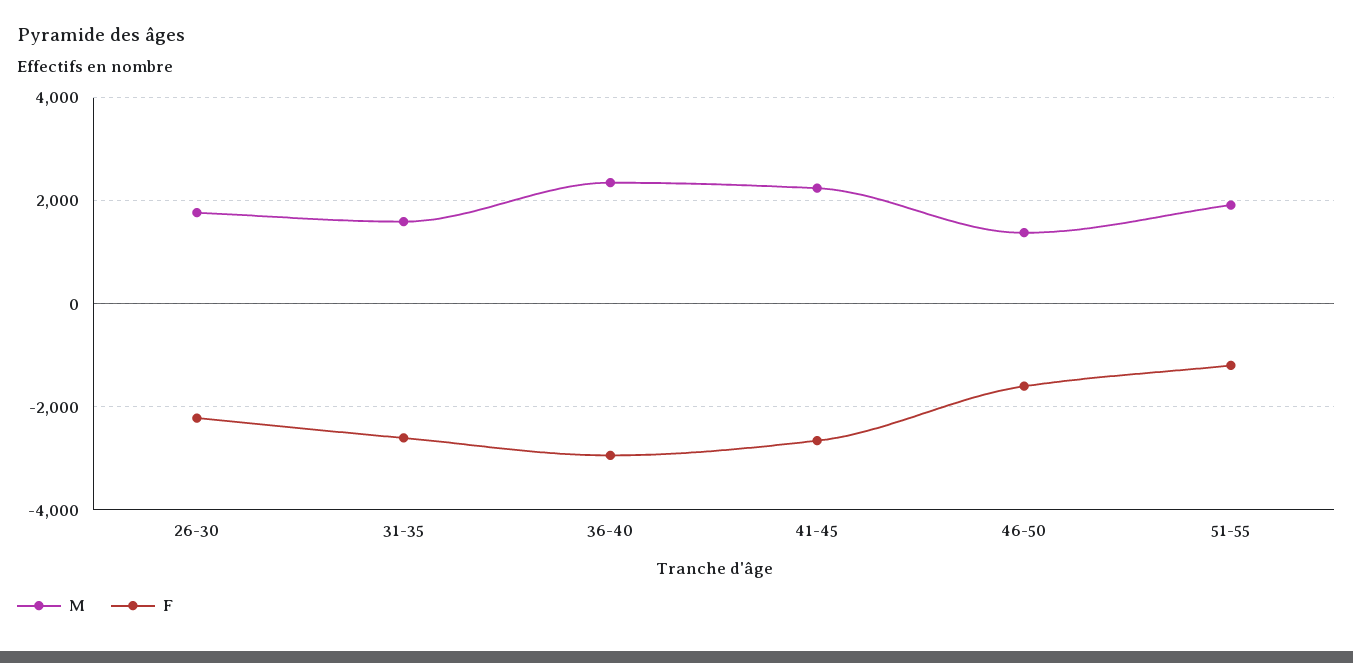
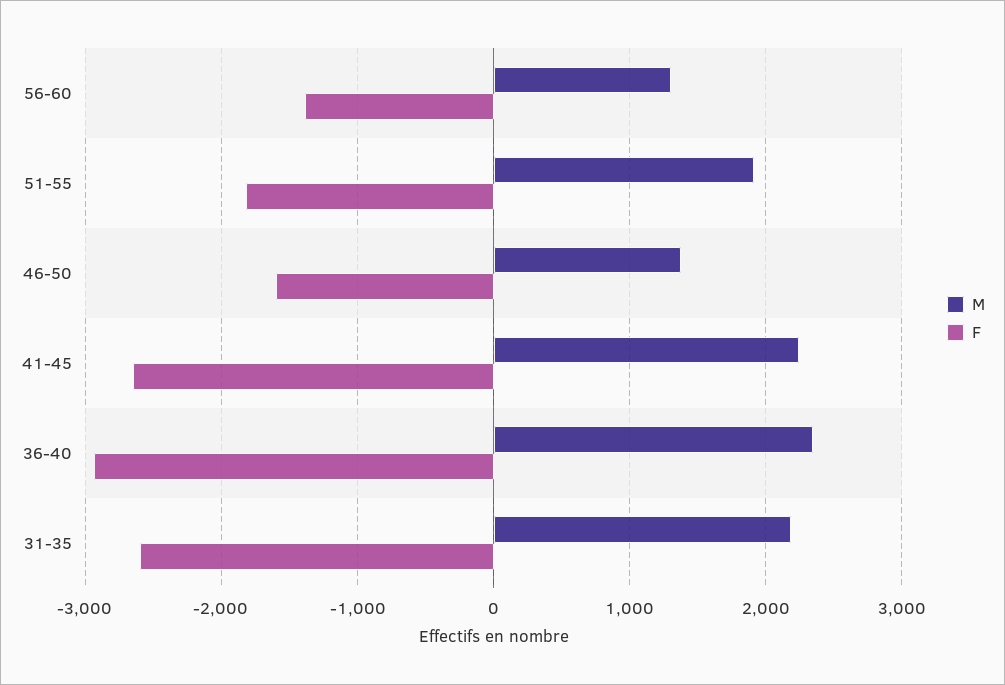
M, 26-30: 1800 -> none
F, 26-30: -2200 -> none
M, 31-35: 1600 -> 2200
F, 51-55: -1200 -> -1800
M, 56-60: none -> 1300
F, 56-60: none -> -1400

